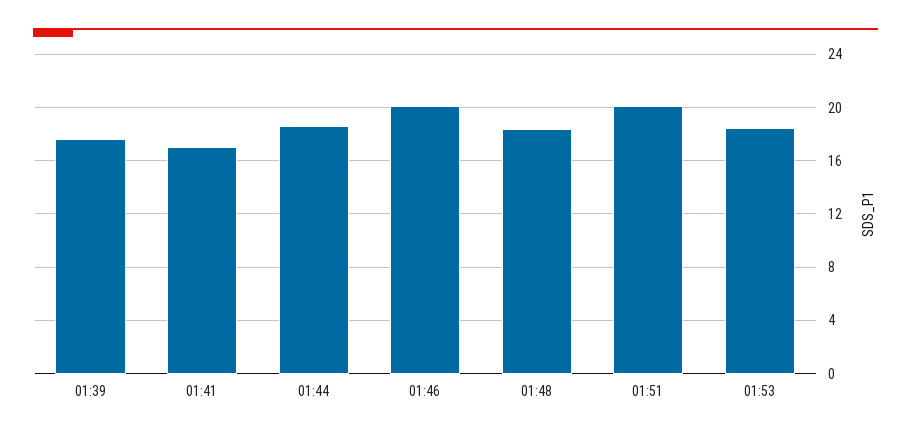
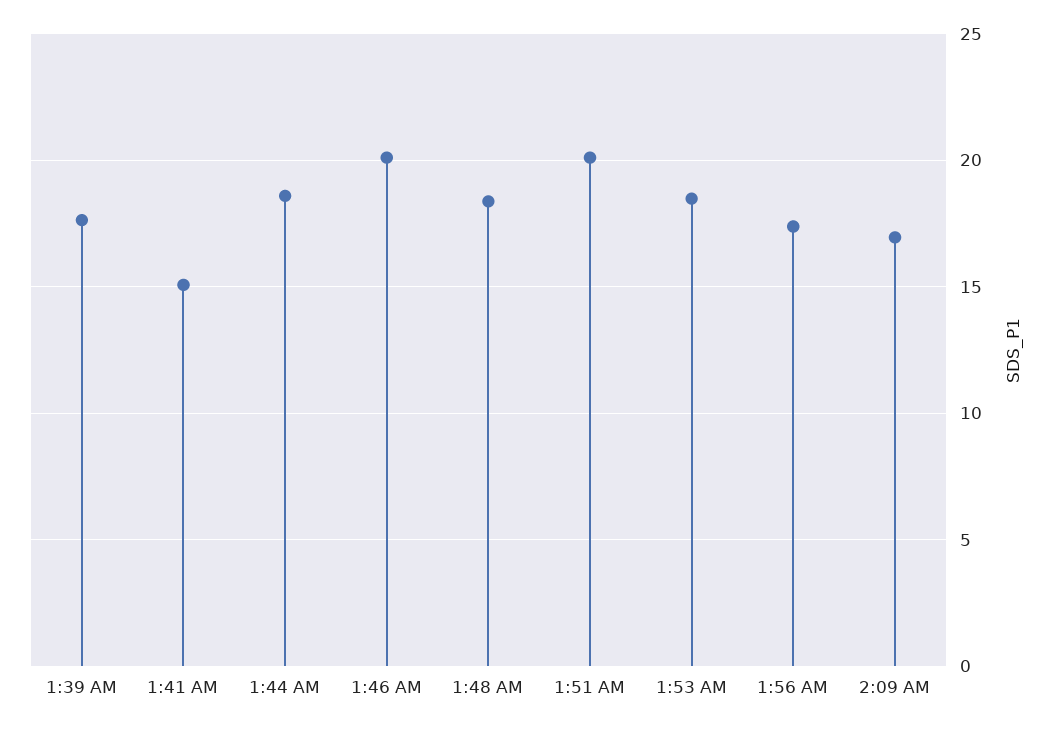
01:41: 17 -> 15
1:56 AM: none -> 17.5
2:09 AM: none -> 17

